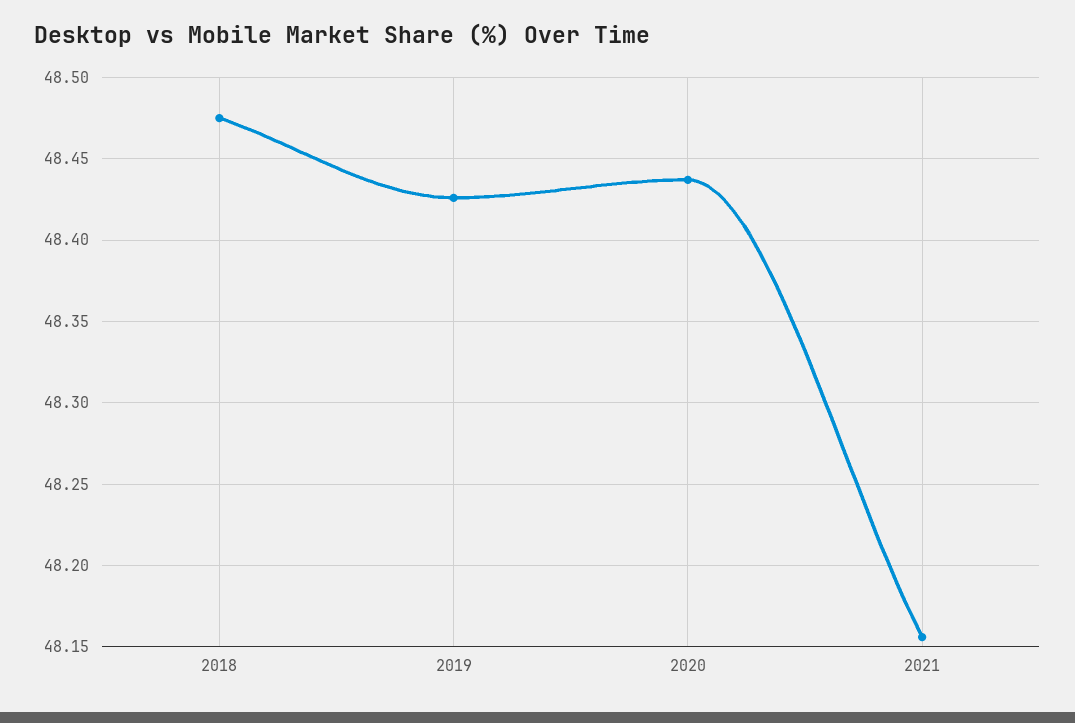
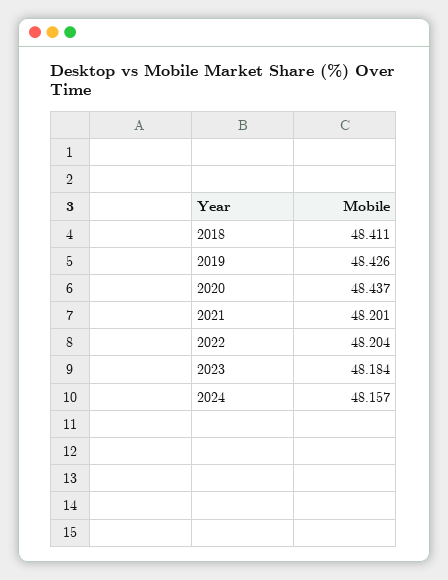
2018: 48.475 -> 48.411
2021: 48.155 -> 48.201
2022: none -> 48.204
2023: none -> 48.184
2024: none -> 48.157

